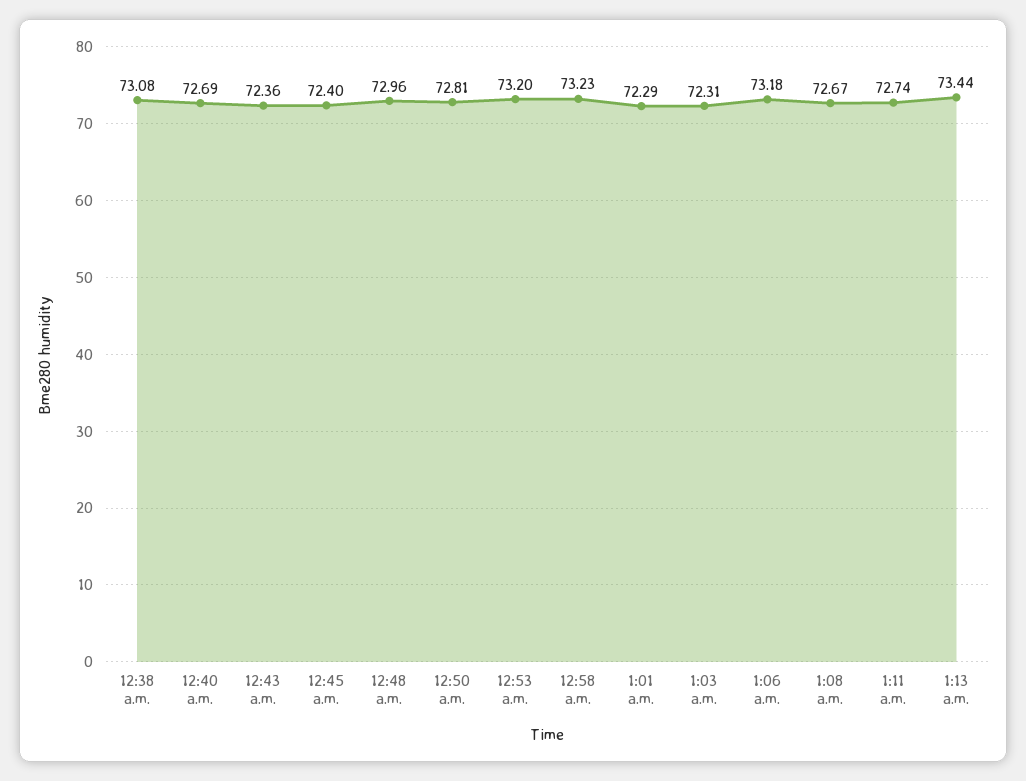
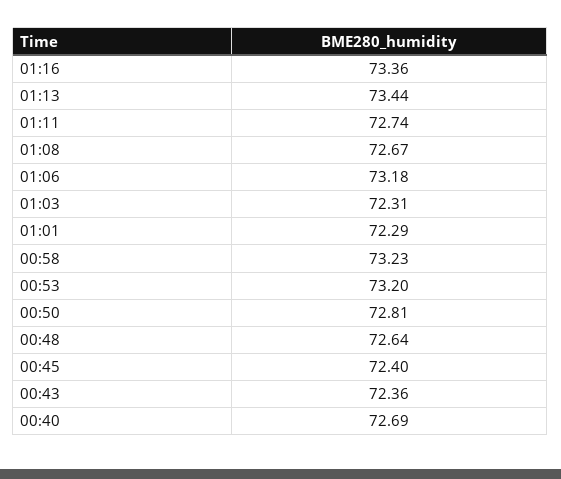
12:38 a.m.: 73.08 -> none
12:48 a.m.: 72.96 -> 72.64
01:16: none -> 73.36

